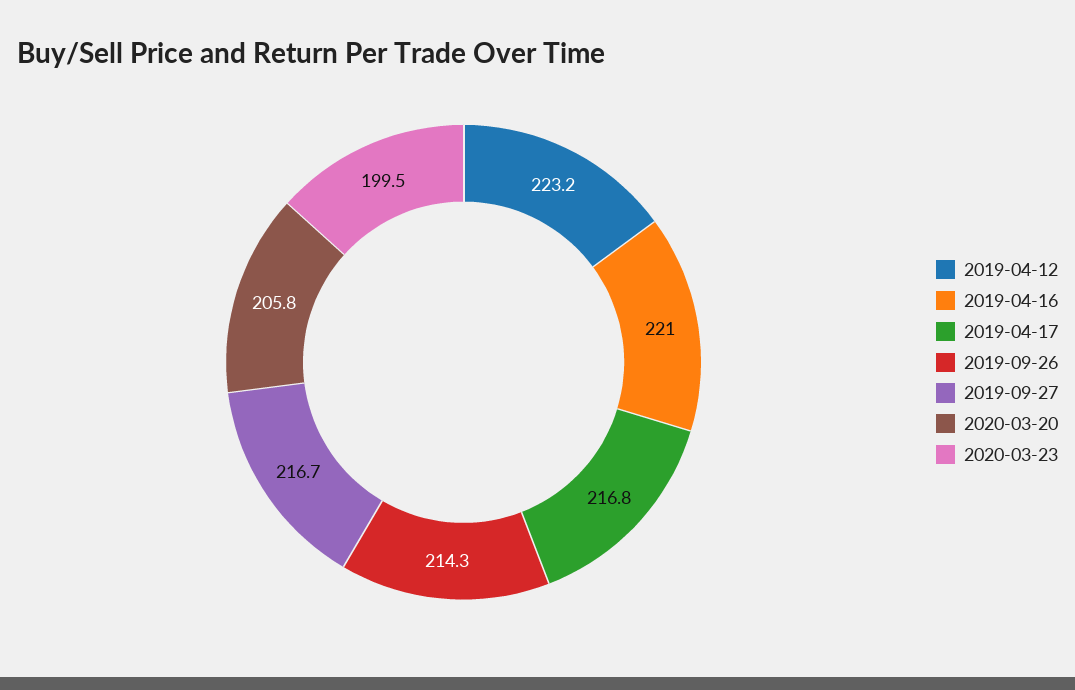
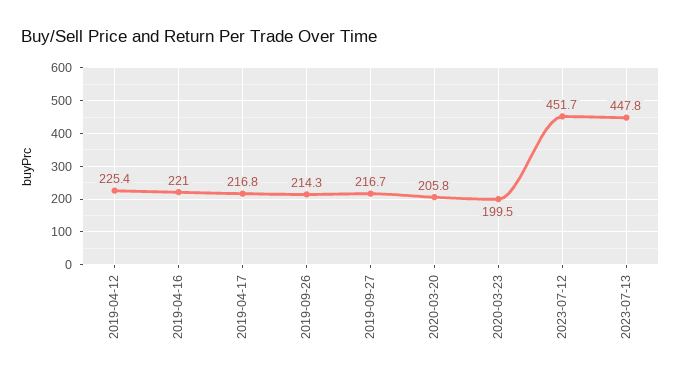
2019-04-12: 223.2 -> 225.4
2023-07-12: none -> 451.7
2023-07-13: none -> 447.8

